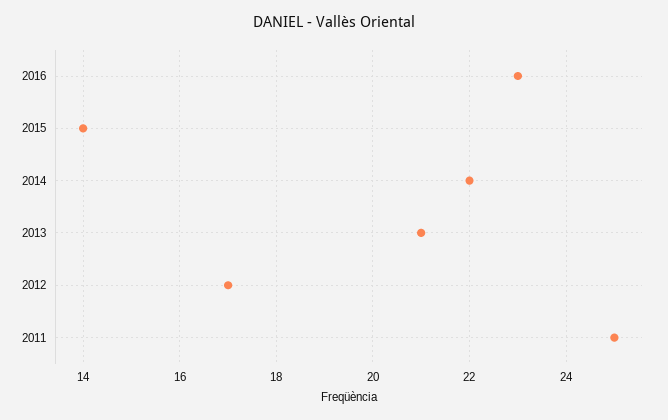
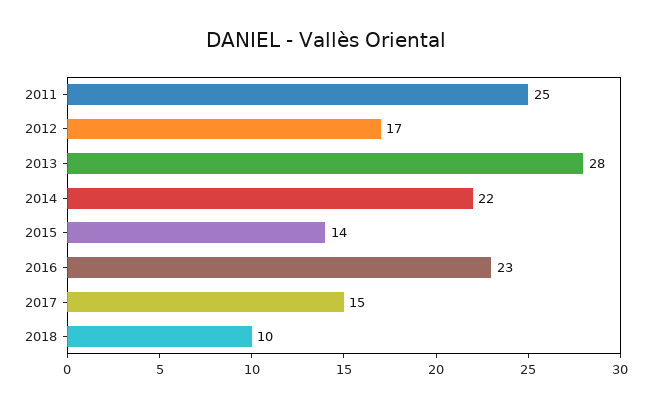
2013: 21 -> 28
2017: none -> 15
2018: none -> 10

